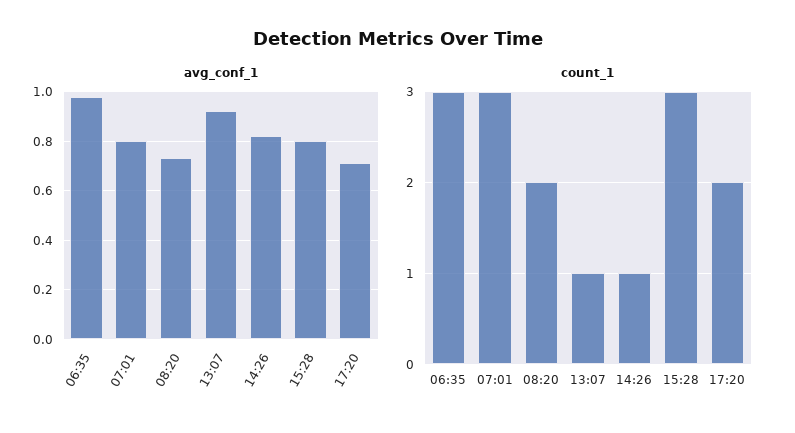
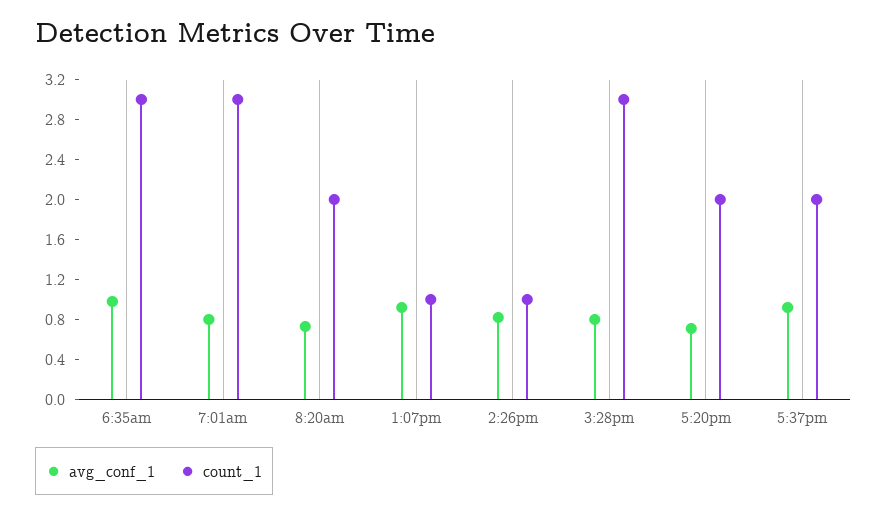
avg_conf_1, 5:37pm: none -> 0.9
count_1, 5:37pm: none -> 2

